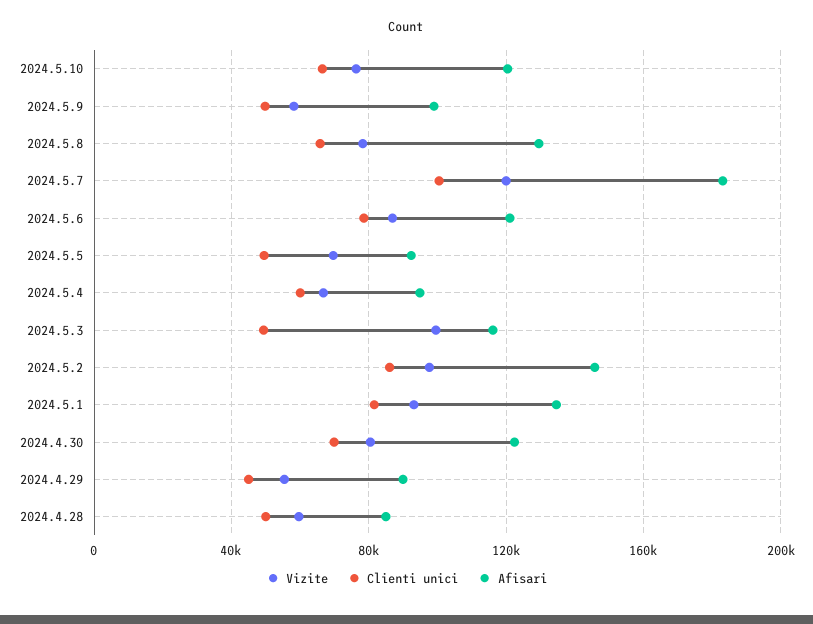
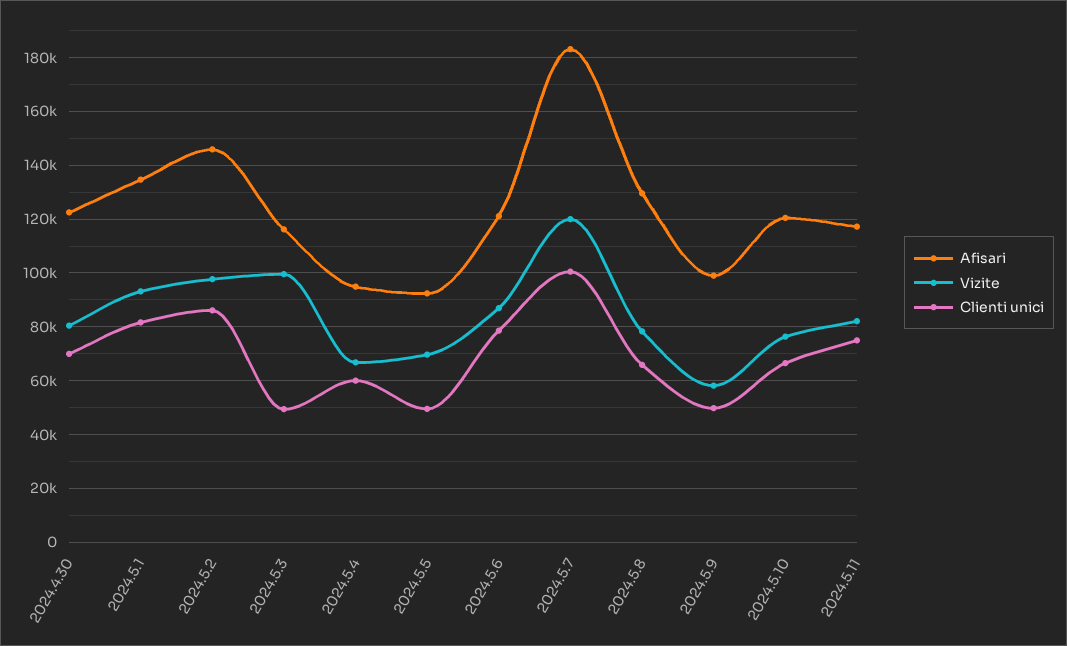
Vizite, 2024.4.29: 55000 -> none
Clienti unici, 2024.4.29: 45000 -> none
Afisari, 2024.4.29: 90000 -> none
Vizite, 2024.4.28: 60000 -> none
Clienti unici, 2024.4.28: 50000 -> none
Afisari, 2024.4.28: 85000 -> none
Afisari, 2024.5.11: none -> 117500
Vizite, 2024.5.11: none -> 82500
Clienti unici, 2024.5.11: none -> 75000

